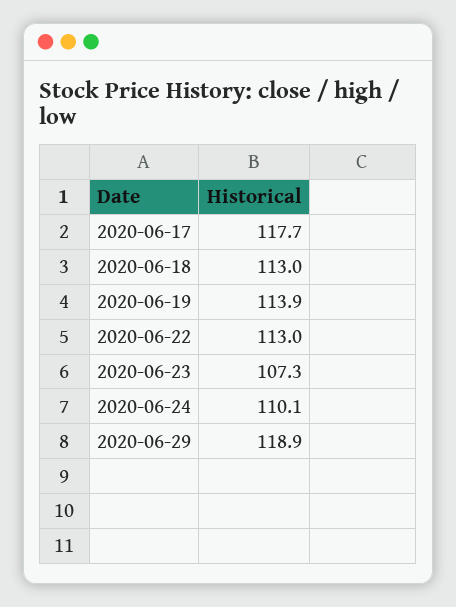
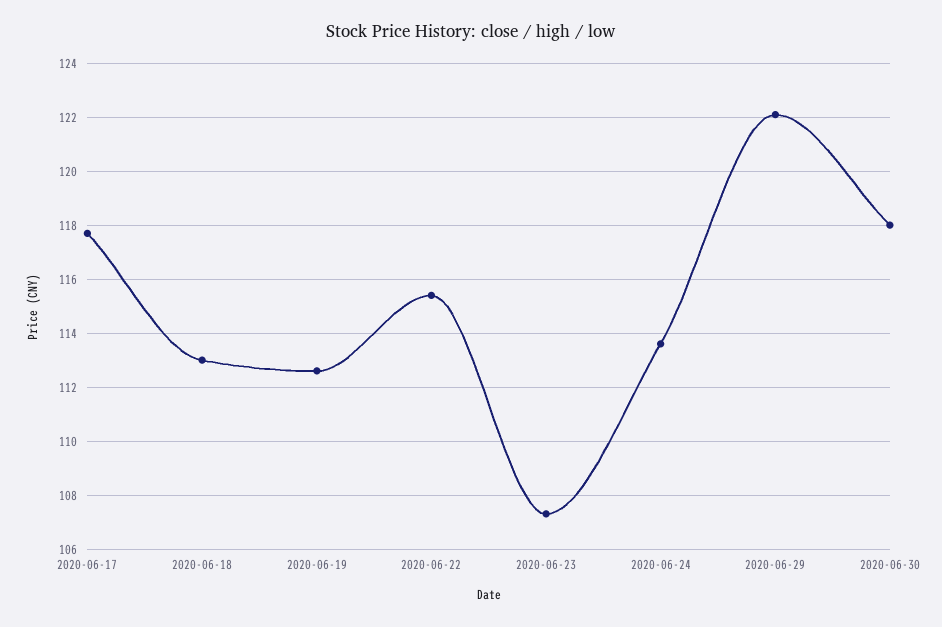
2020-06-19: 113.9 -> 112.5
2020-06-22: 113 -> 115.5
2020-06-24: 110.1 -> 113.5
2020-06-29: 118.9 -> 122
2020-06-30: none -> 118

